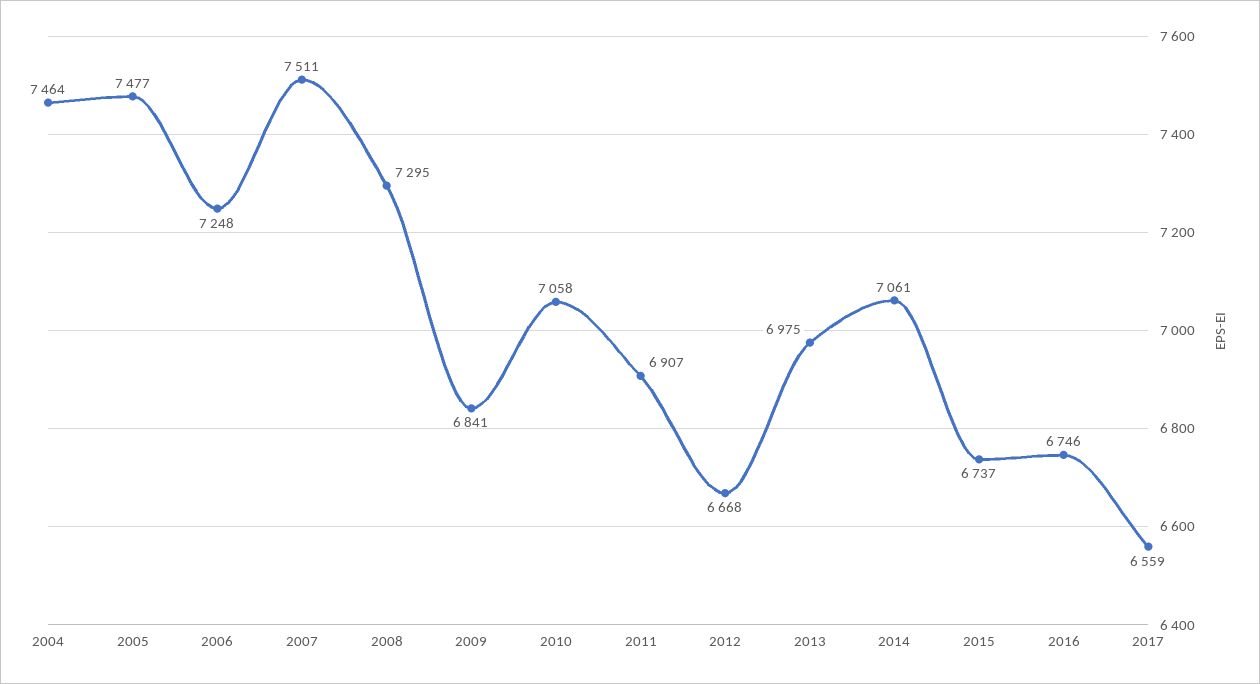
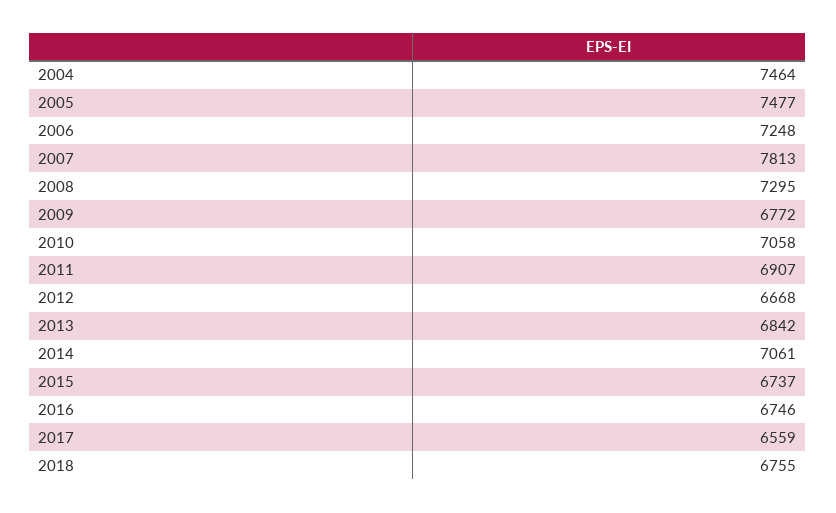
2007: 7511 -> 7813
2009: 6841 -> 6772
2013: 6975 -> 6842
2018: none -> 6755

